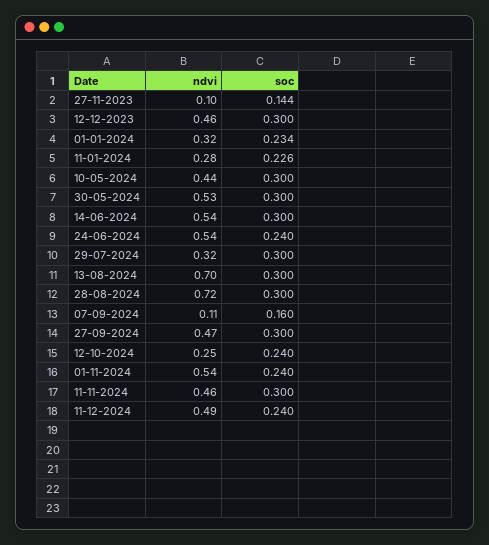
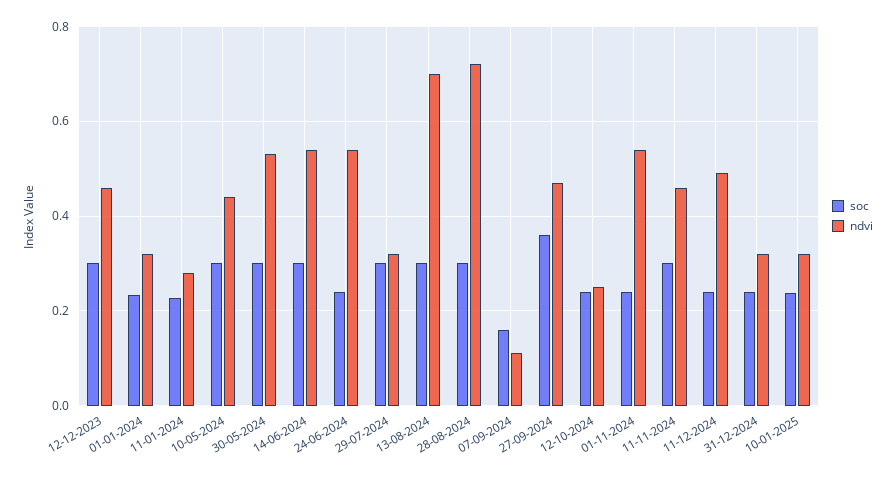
ndvi, 27-11-2023: 0.1 -> none
soc, 27-11-2023: 0.144 -> none
soc, 27-09-2024: 0.3 -> 0.36
soc, 31-12-2024: none -> 0.24
ndvi, 31-12-2024: none -> 0.32
soc, 10-01-2025: none -> 0.24
ndvi, 10-01-2025: none -> 0.32

